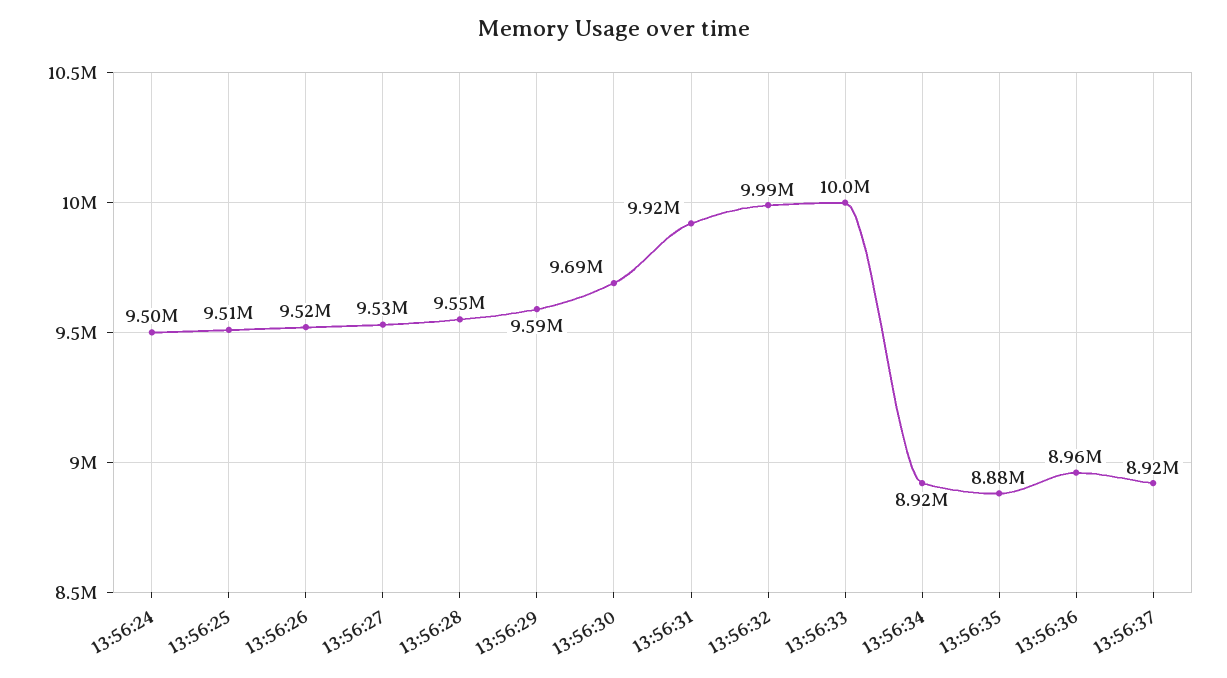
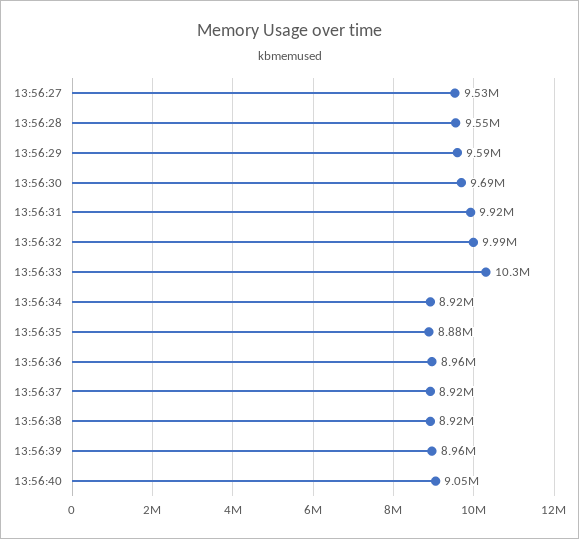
13:56:24: 9500000 -> none
13:56:25: 9510000 -> none
13:56:26: 9520000 -> none
13:56:33: 10000000 -> 10300000
13:56:38: none -> 8920000
13:56:39: none -> 8960000
13:56:40: none -> 9050000

